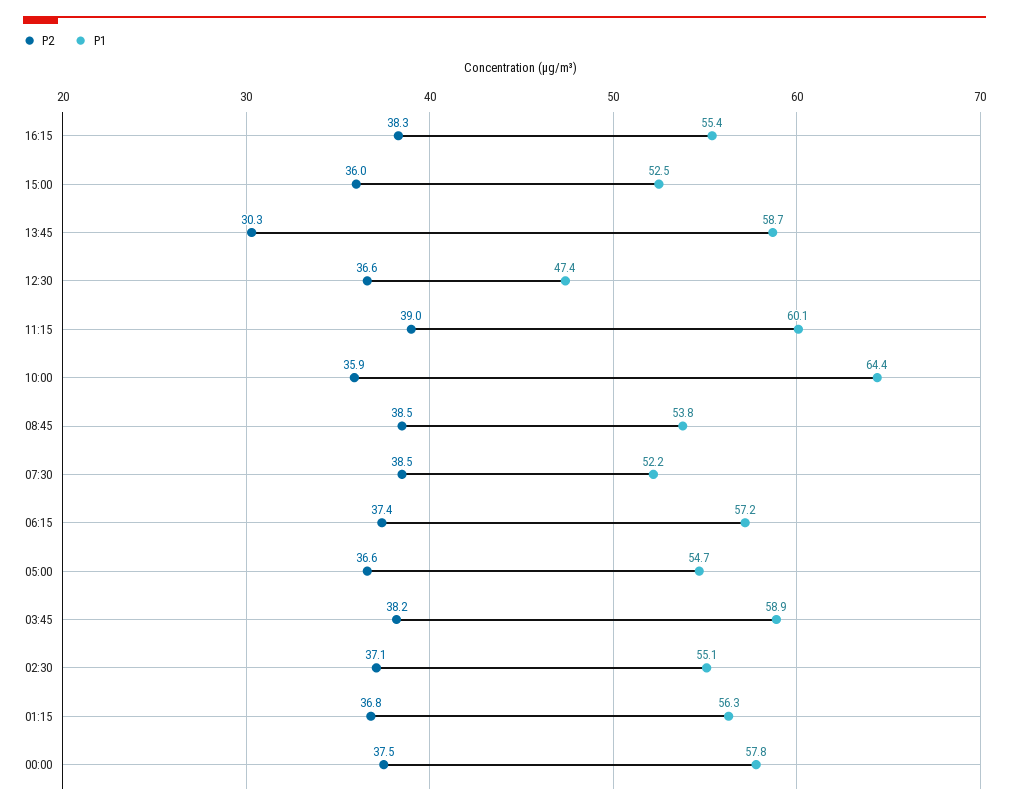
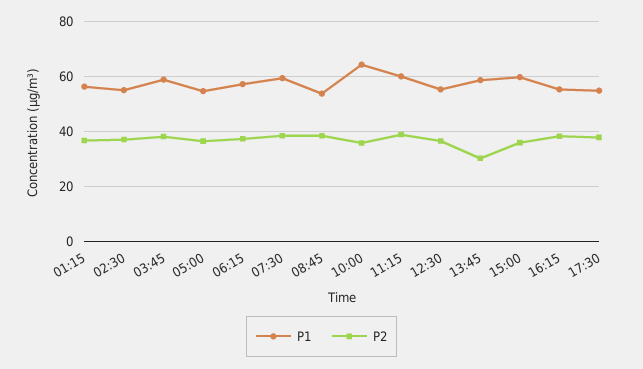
P1, 15:00: 52.5 -> 60
P1, 12:30: 47.4 -> 55
P1, 07:30: 52.2 -> 60
P2, 00:00: 37.5 -> none
P1, 00:00: 57.8 -> none
P1, 17:30: none -> 55
P2, 17:30: none -> 37.5

